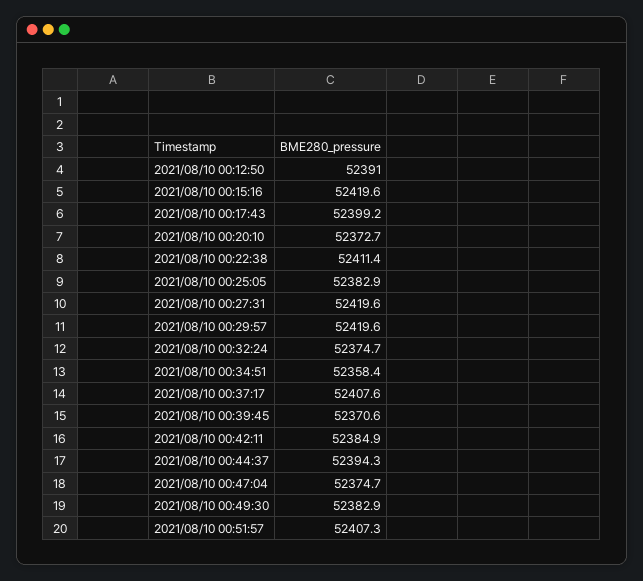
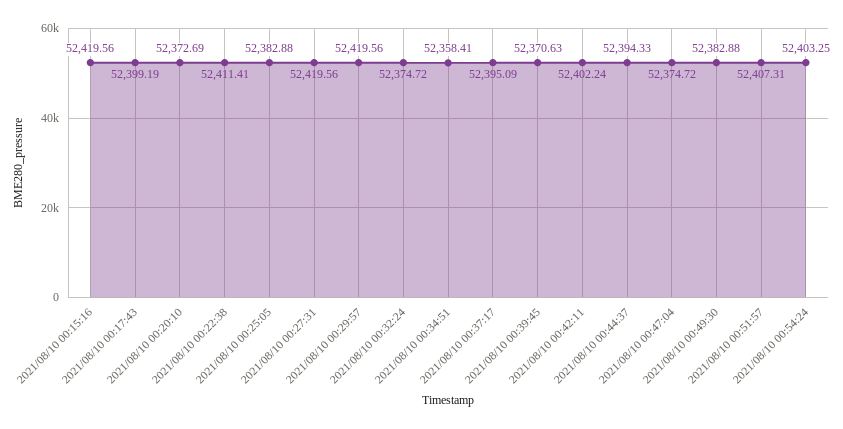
2021/08/10 00:12:50: 52391 -> none
2021/08/10 00:37:17: 52407.6 -> 52395.09
2021/08/10 00:42:11: 52384.9 -> 52402.24
2021/08/10 00:54:24: none -> 52403.25

